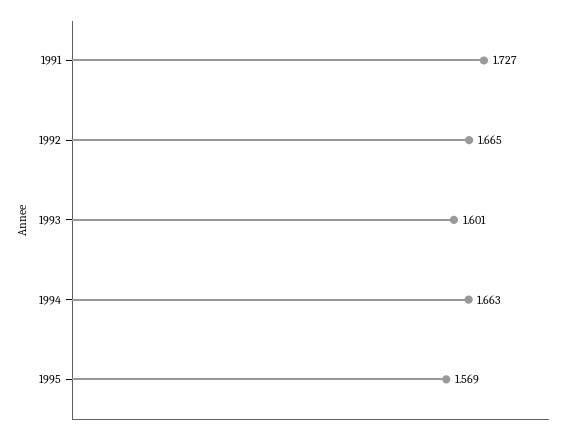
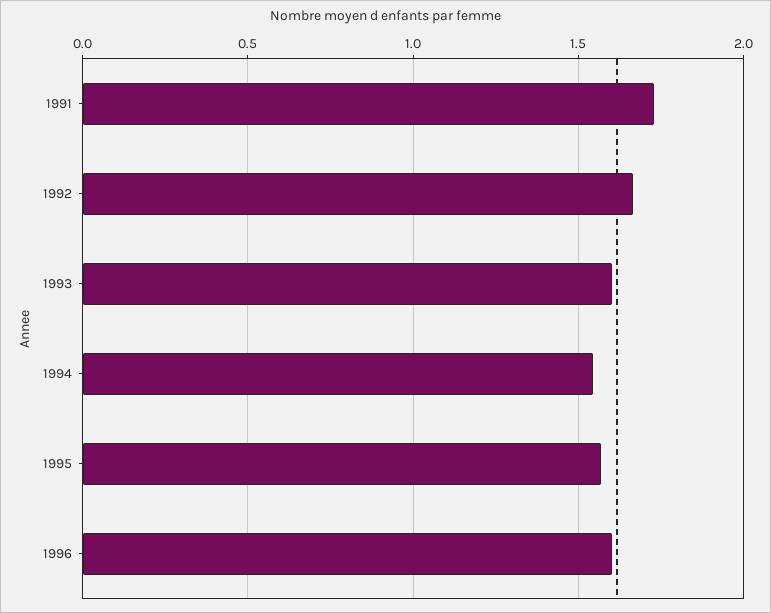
1994: 1.663 -> 1.55
1996: none -> 1.6

